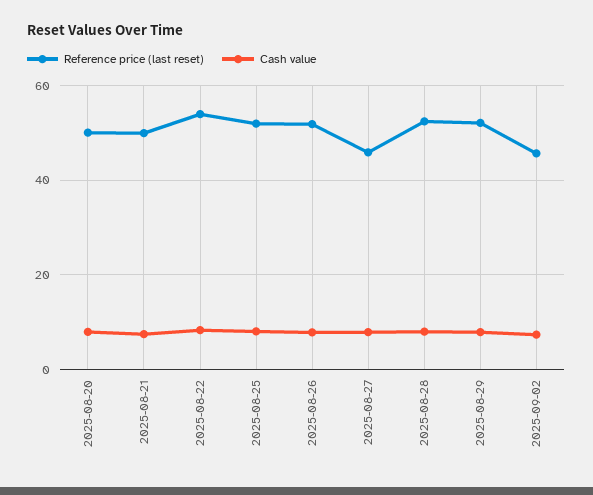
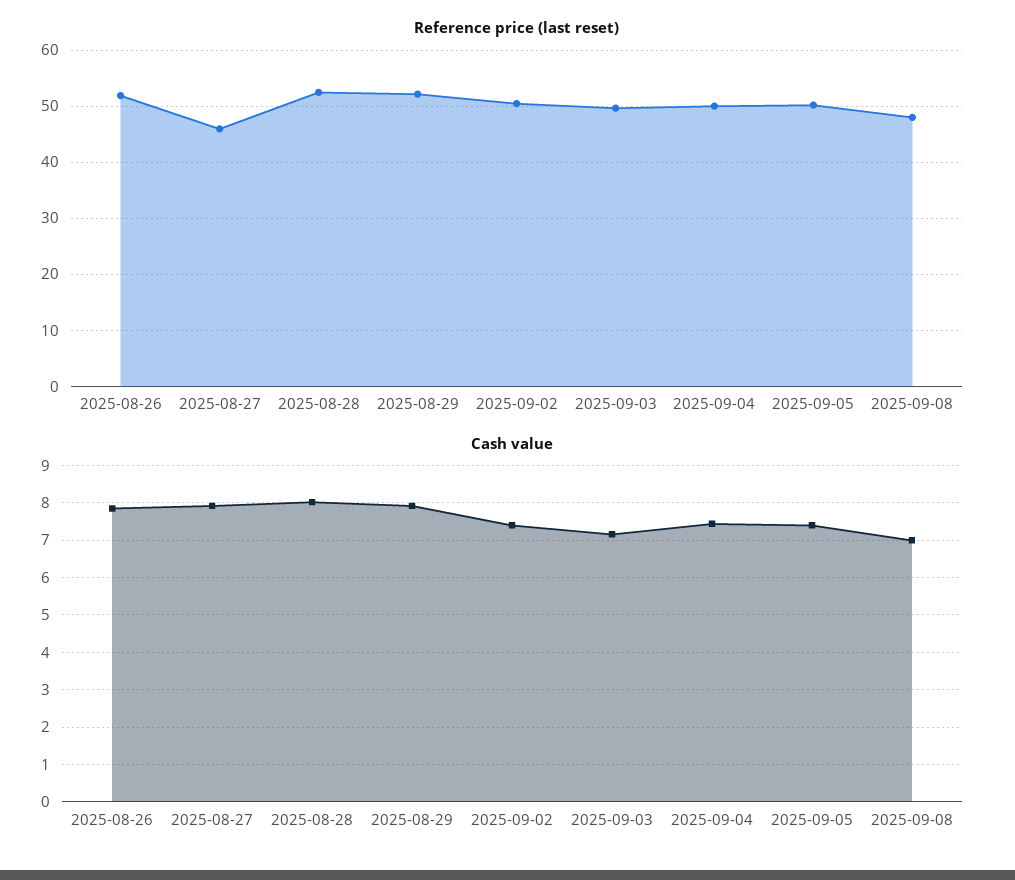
Reference price (last reset), 2025-08-20: 50 -> none
Cash value, 2025-08-20: 8 -> none
Reference price (last reset), 2025-08-21: 50 -> none
Cash value, 2025-08-21: 8 -> none
Reference price (last reset), 2025-08-22: 54 -> none
Cash value, 2025-08-22: 8 -> none
Reference price (last reset), 2025-08-25: 52 -> none
Cash value, 2025-08-25: 8 -> none
Reference price (last reset), 2025-09-02: 46 -> 50
Reference price (last reset), 2025-09-03: none -> 50
Reference price (last reset), 2025-09-04: none -> 50
Reference price (last reset), 2025-09-05: none -> 50
Reference price (last reset), 2025-09-08: none -> 48
Cash value, 2025-09-03: none -> 7.2
Cash value, 2025-09-04: none -> 7.4
Cash value, 2025-09-05: none -> 7.4
Cash value, 2025-09-08: none -> 7

